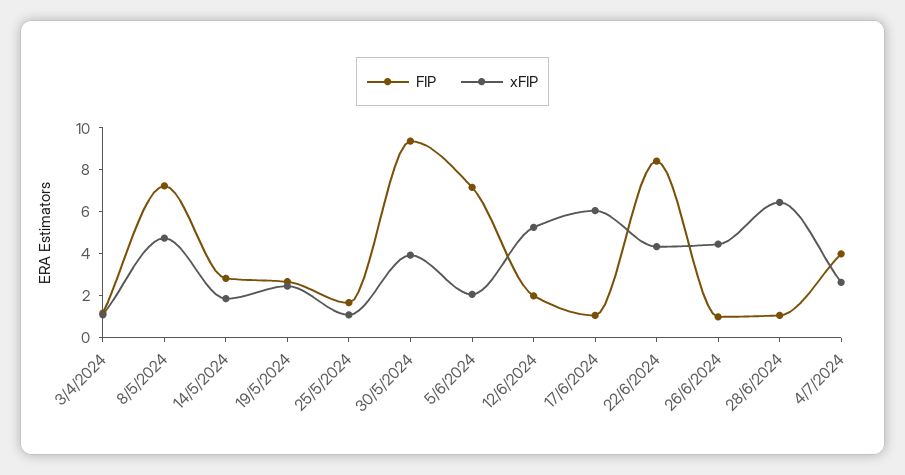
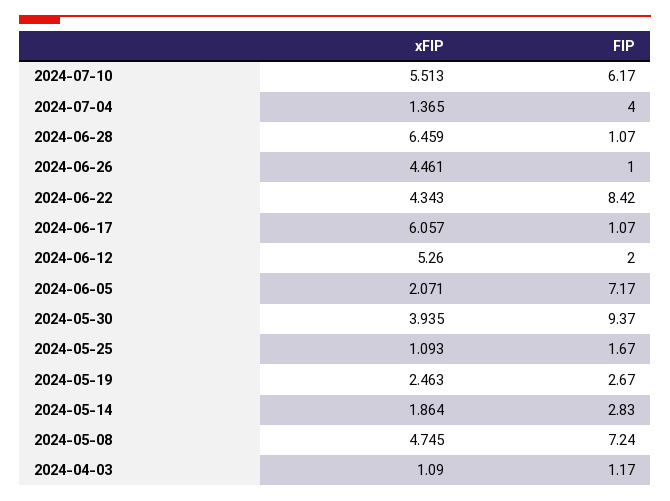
xFIP, 4/7/2024: 2.5 -> 1.365
xFIP, 2024-07-10: none -> 5.513
FIP, 2024-07-10: none -> 6.17

